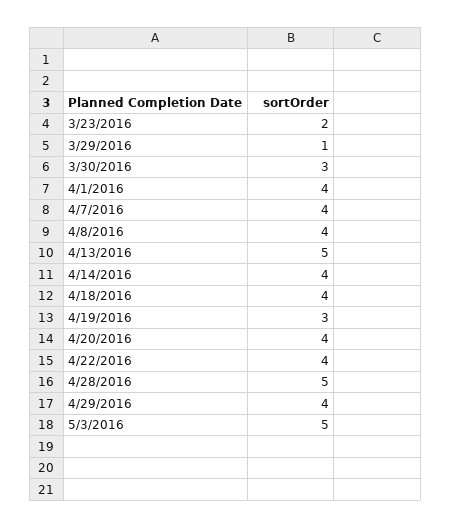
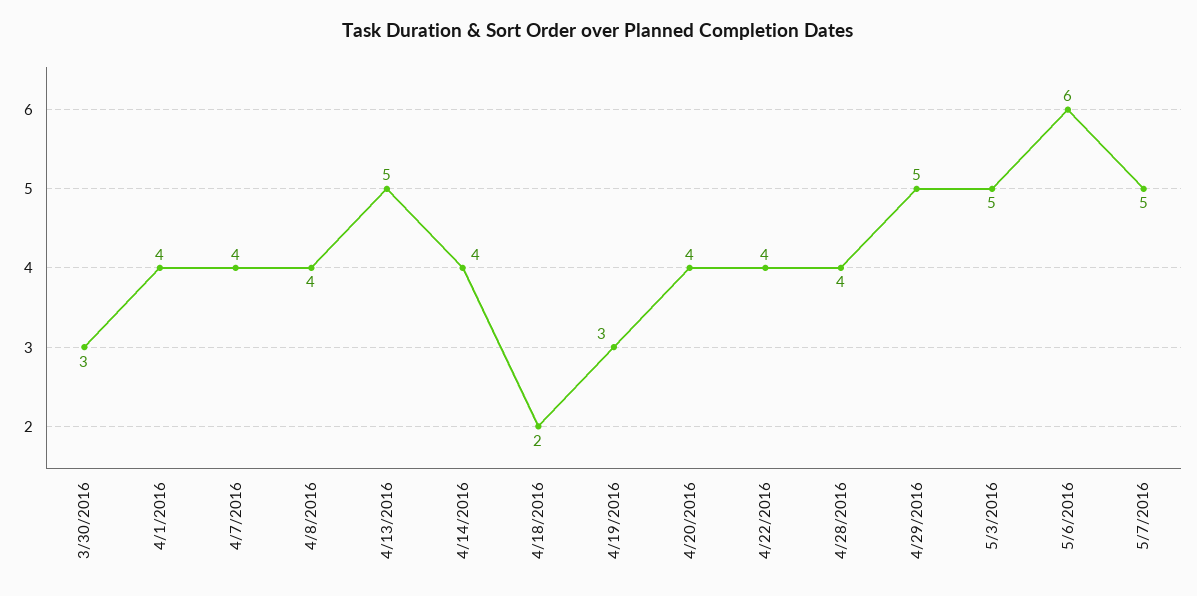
3/23/2016: 2 -> none
3/29/2016: 1 -> none
4/18/2016: 4 -> 2
4/28/2016: 5 -> 4
4/29/2016: 4 -> 5
5/6/2016: none -> 6
5/7/2016: none -> 5

